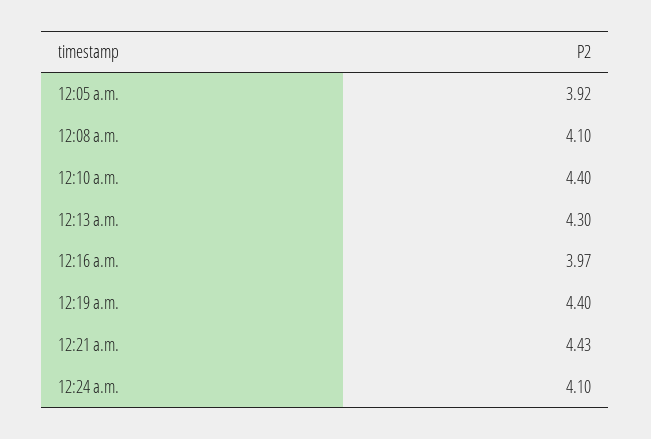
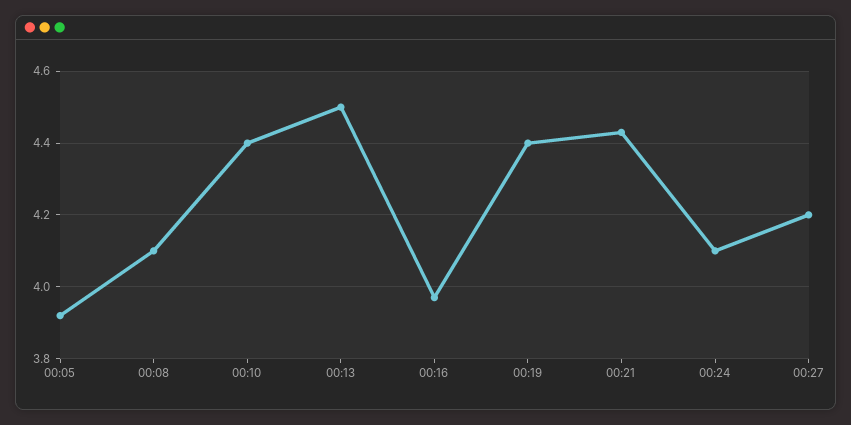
12:13 a.m.: 4.3 -> 4.5
00:27: none -> 4.2

